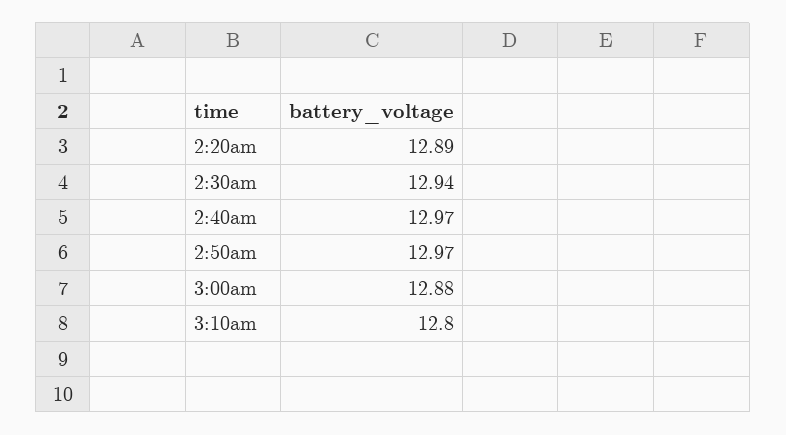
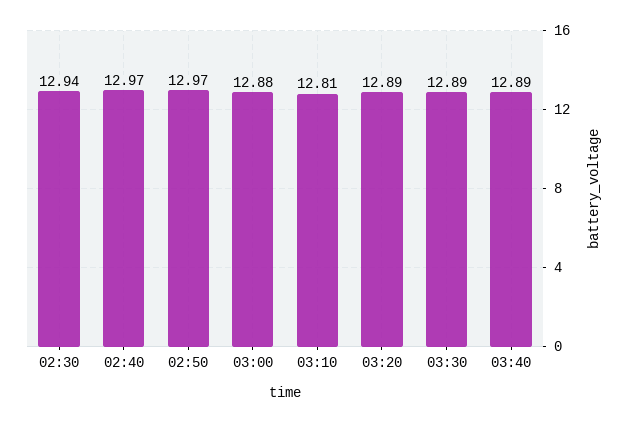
2:20am: 12.89 -> none
3:10am: 12.8 -> 12.81
03:20: none -> 12.89
03:30: none -> 12.89
03:40: none -> 12.89

